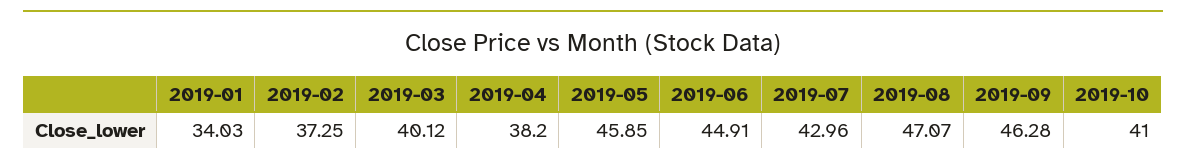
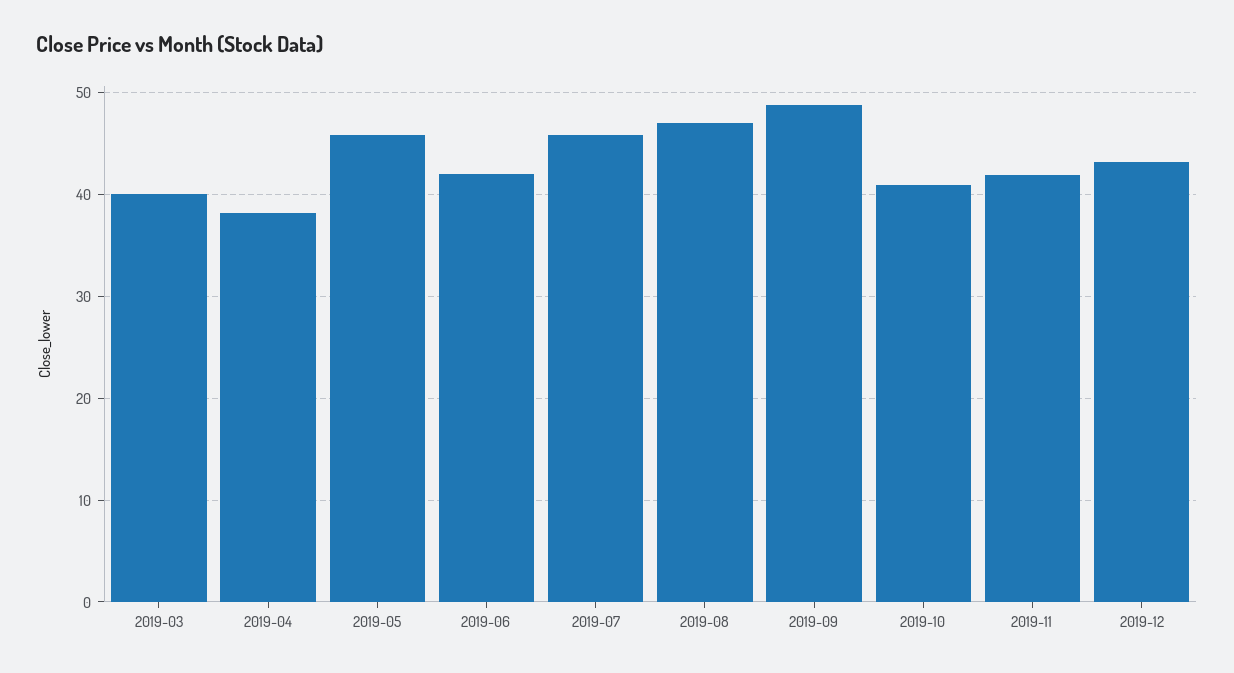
2019-01: 34.03 -> none
2019-02: 37.25 -> none
2019-06: 44.91 -> 42
2019-07: 42.96 -> 46
2019-09: 46.28 -> 49
2019-11: none -> 42
2019-12: none -> 43

